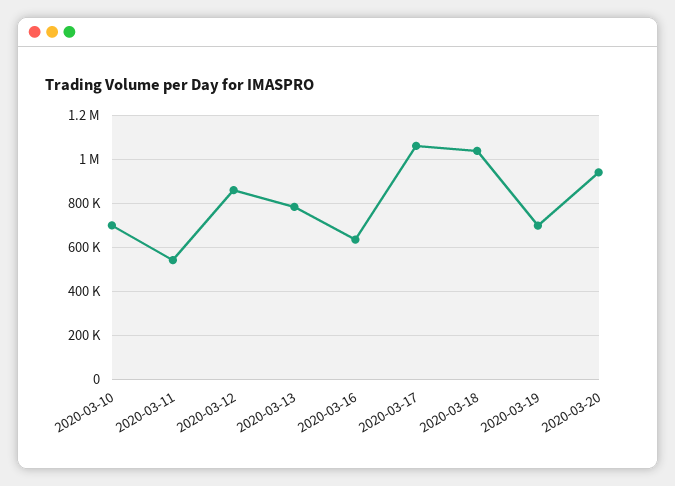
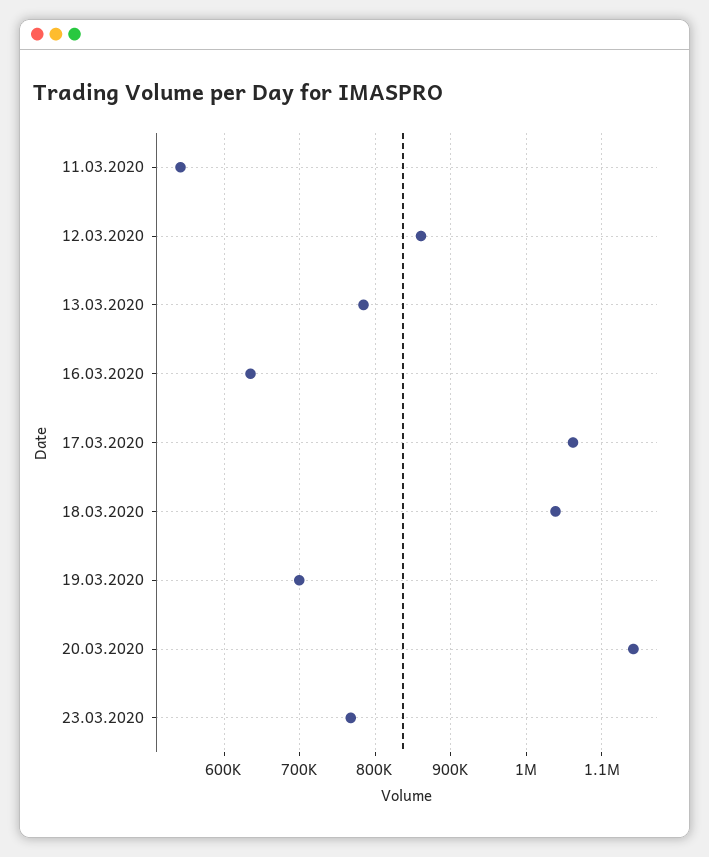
2020-03-10: 700000 -> none
2020-03-20: 950000 -> 1140000
23.03.2020: none -> 770000

